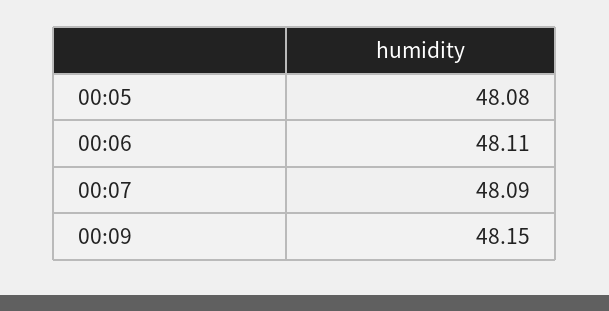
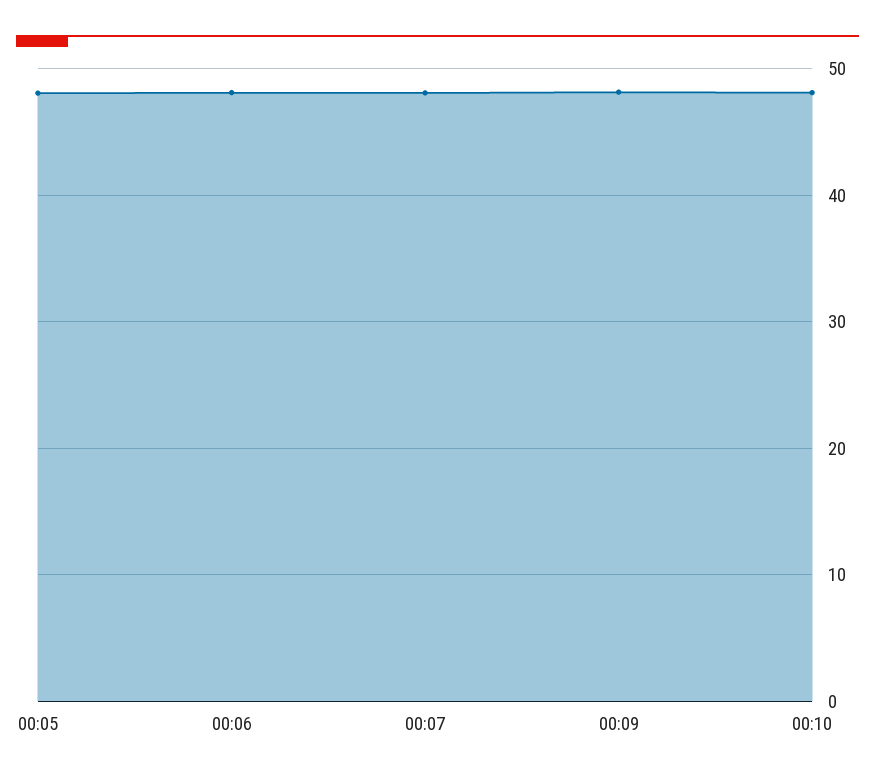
00:10: none -> 48

